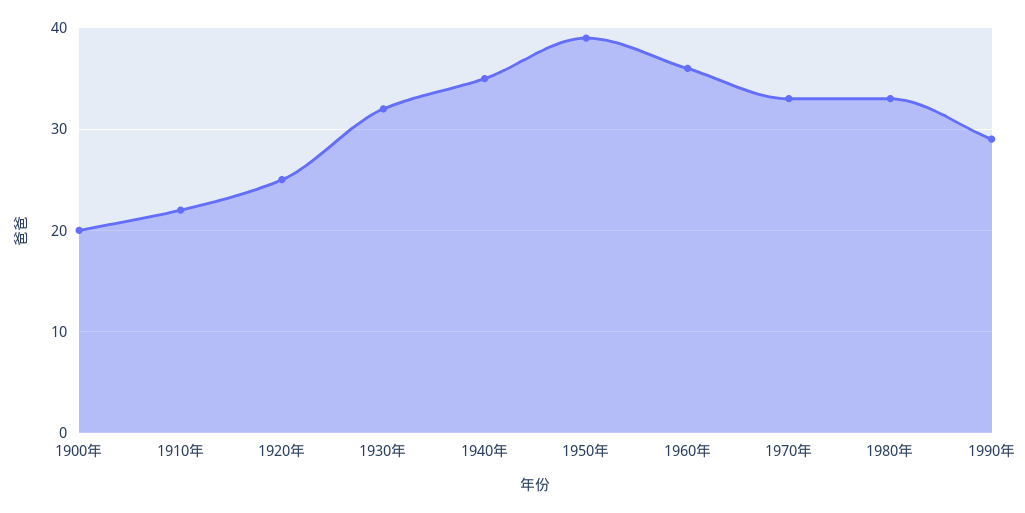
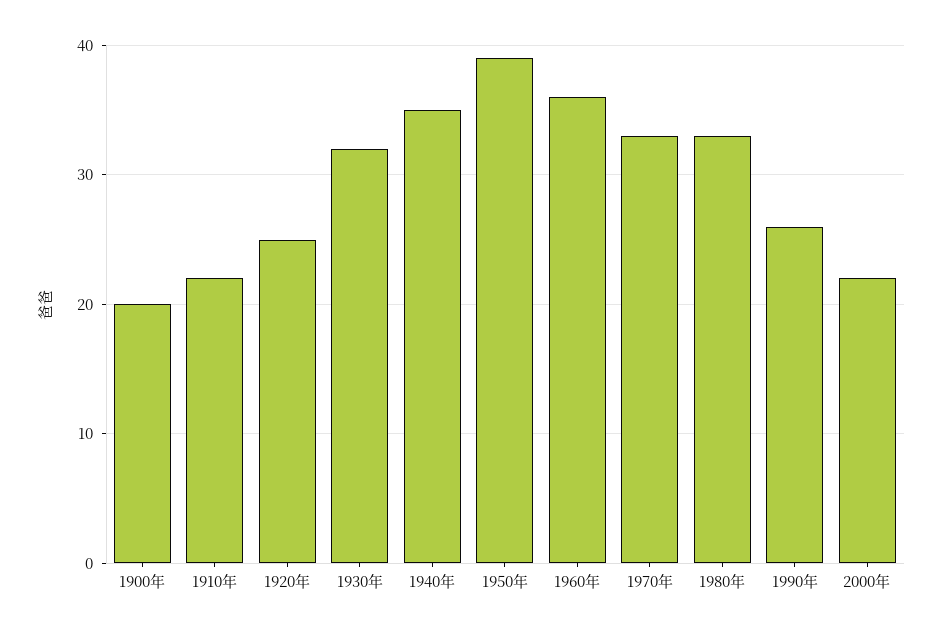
1990年: 29 -> 26
2000年: none -> 22

